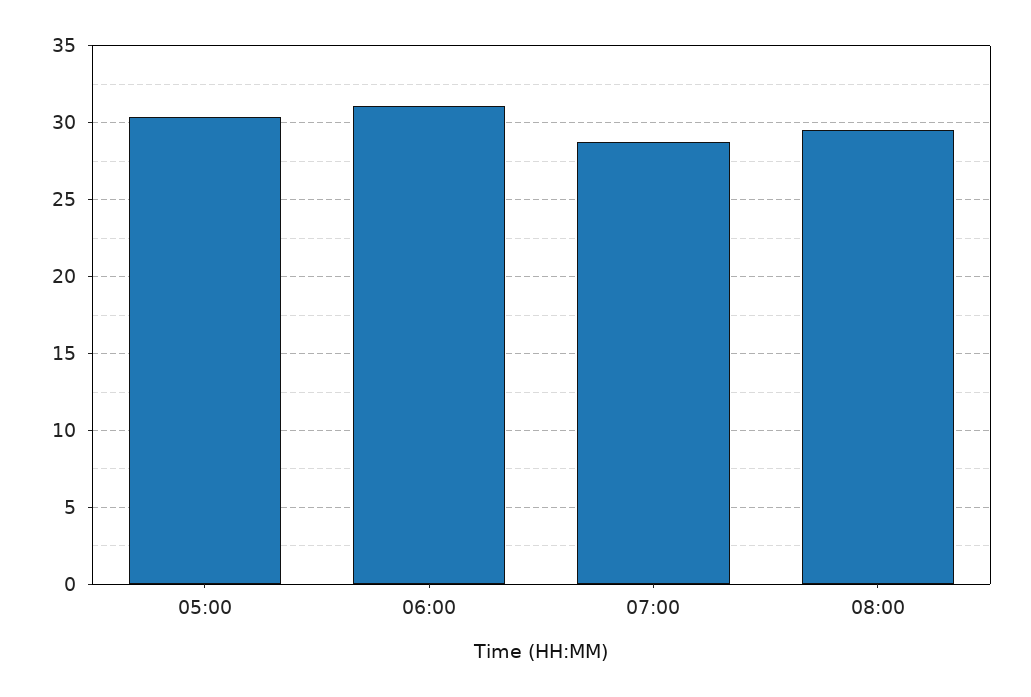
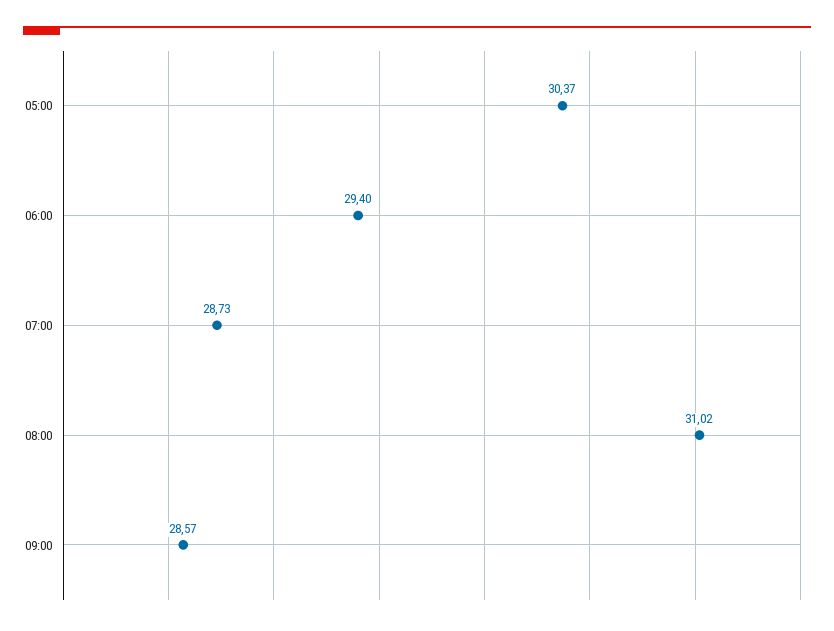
06:00: 31 -> 29.4
08:00: 29.5 -> 31.02
09:00: none -> 28.57

